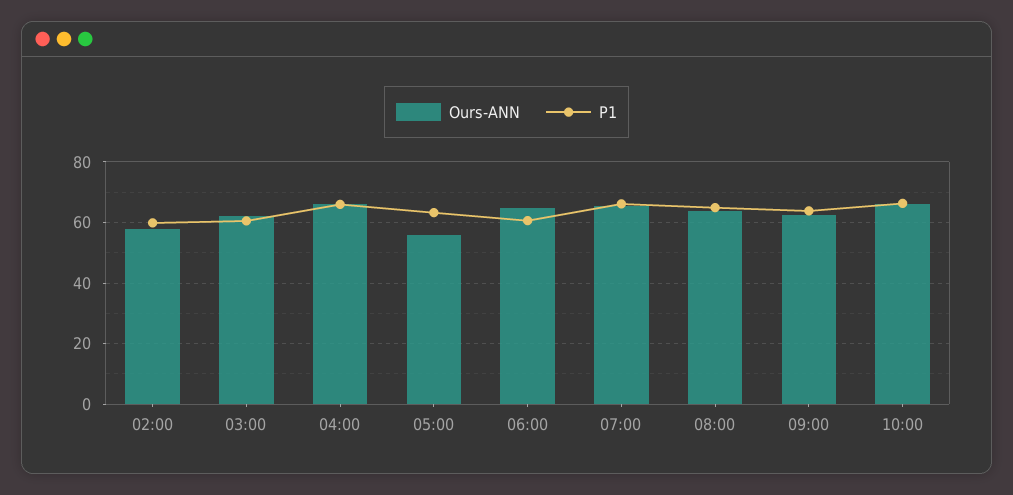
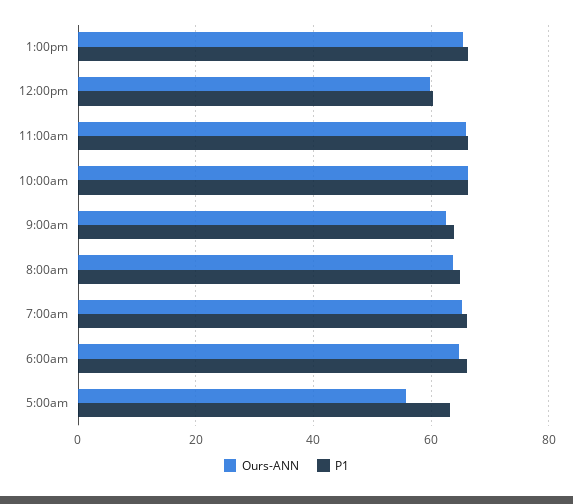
Ours-ANN, 02:00: 58 -> none
P1, 02:00: 60 -> none
Ours-ANN, 03:00: 62 -> none
P1, 03:00: 60 -> none
Ours-ANN, 04:00: 66 -> none
P1, 04:00: 66 -> none
P1, 06:00: 60 -> 66
Ours-ANN, 1:00pm: none -> 66
P1, 1:00pm: none -> 66
Ours-ANN, 12:00pm: none -> 60
P1, 12:00pm: none -> 60
Ours-ANN, 11:00am: none -> 66
P1, 11:00am: none -> 66

